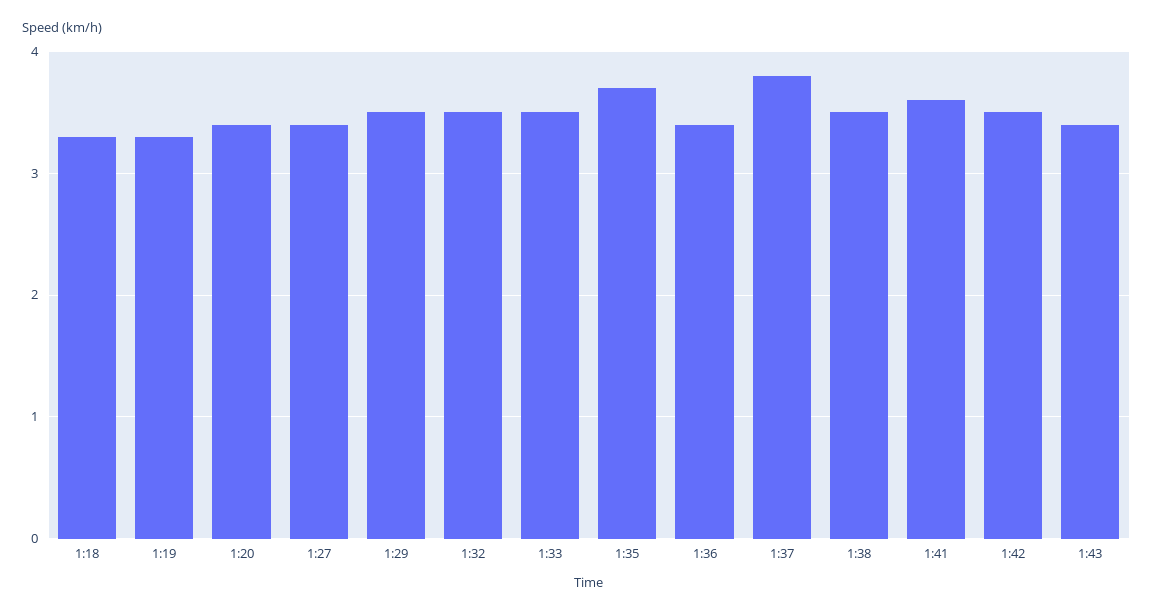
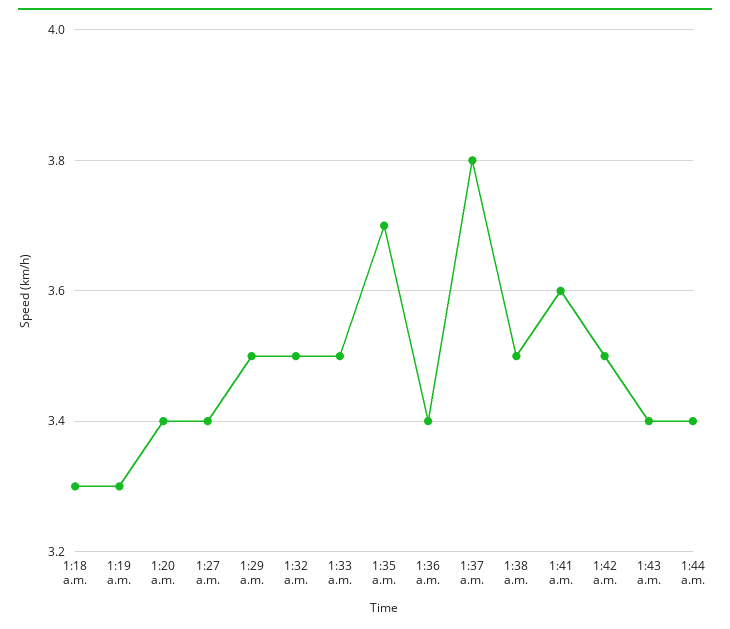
1:44 a.m.: none -> 3.4

